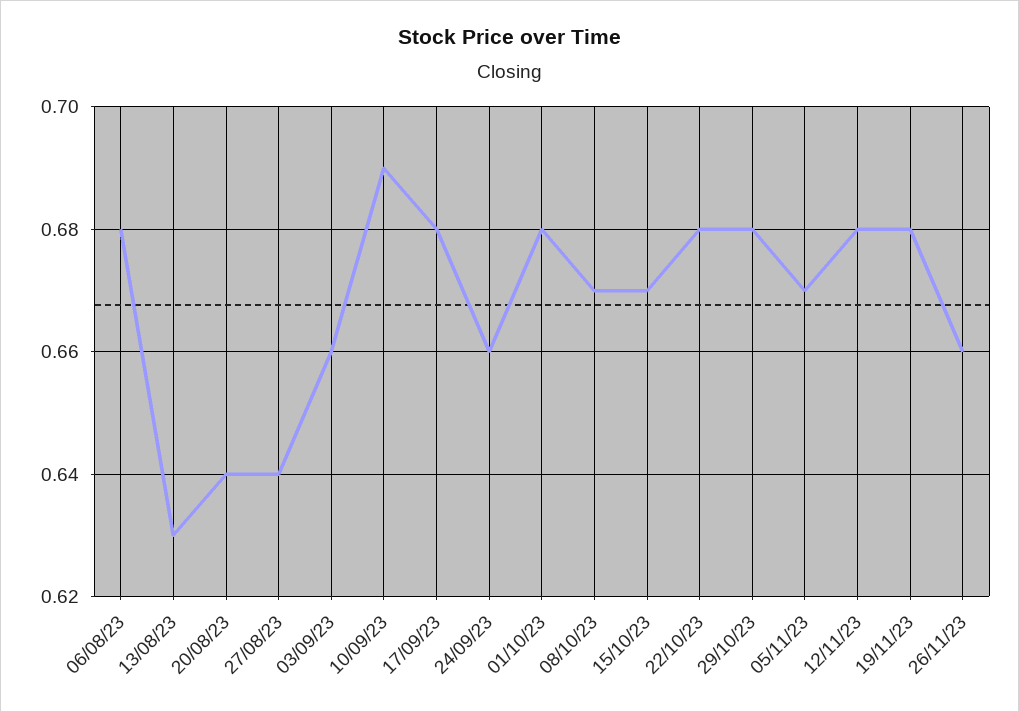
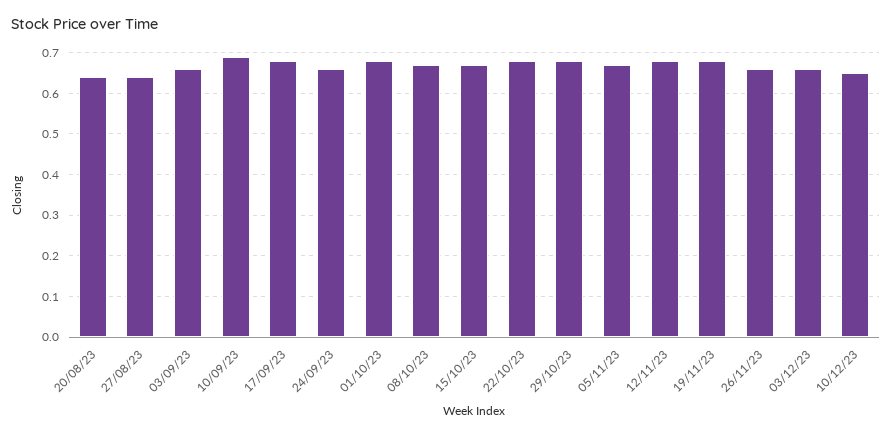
06/08/23: 0.68 -> none
13/08/23: 0.63 -> none
03/12/23: none -> 0.65
10/12/23: none -> 0.65

